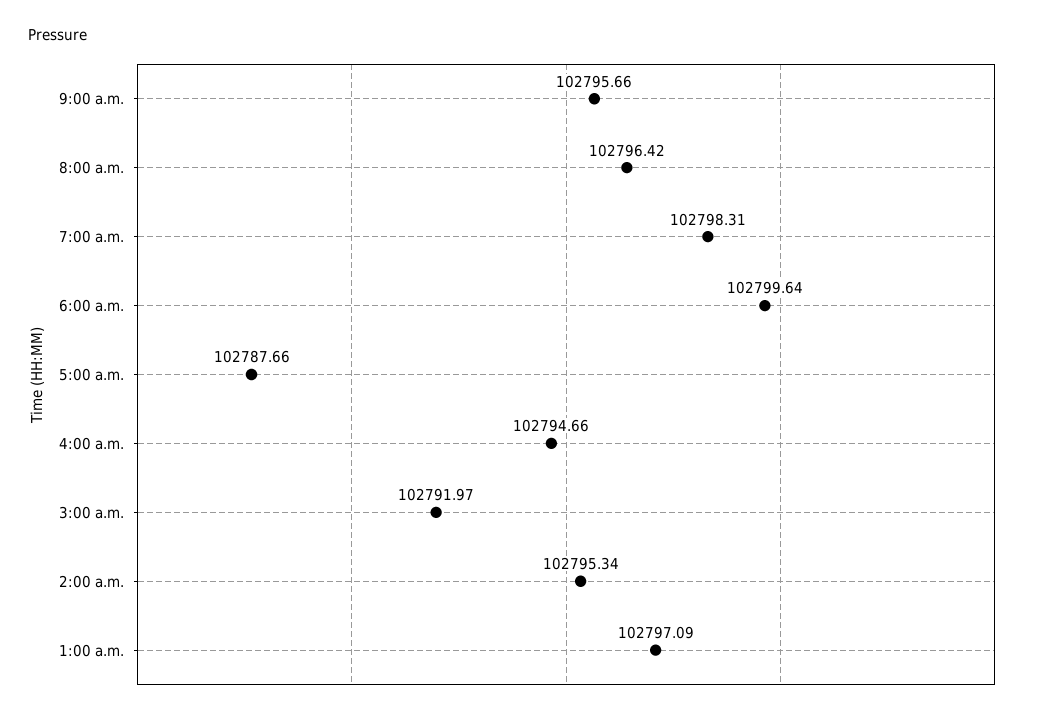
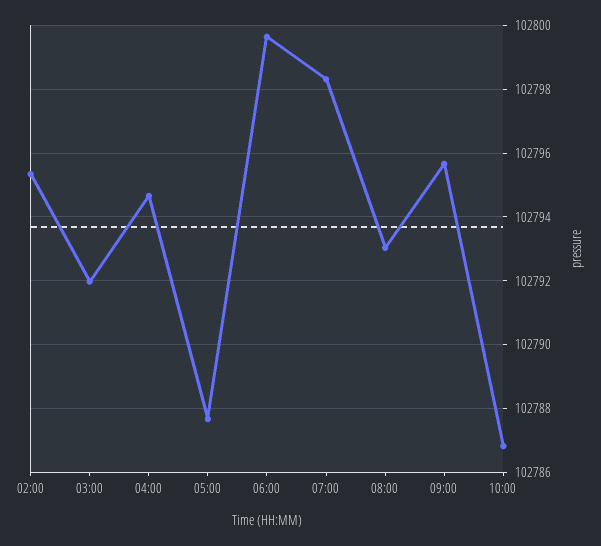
8:00 a.m.: 102796.42 -> 102793
1:00 a.m.: 102797.09 -> none
10:00: none -> 102786.8

